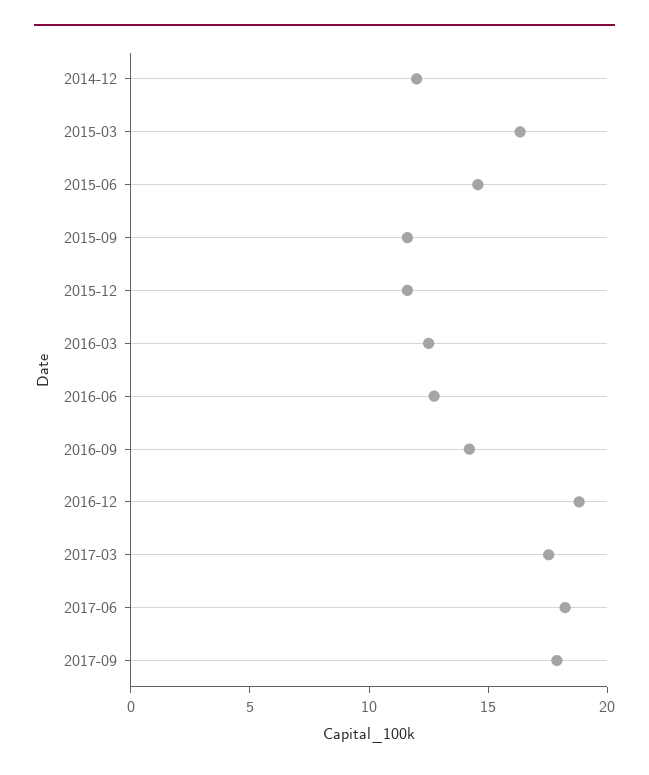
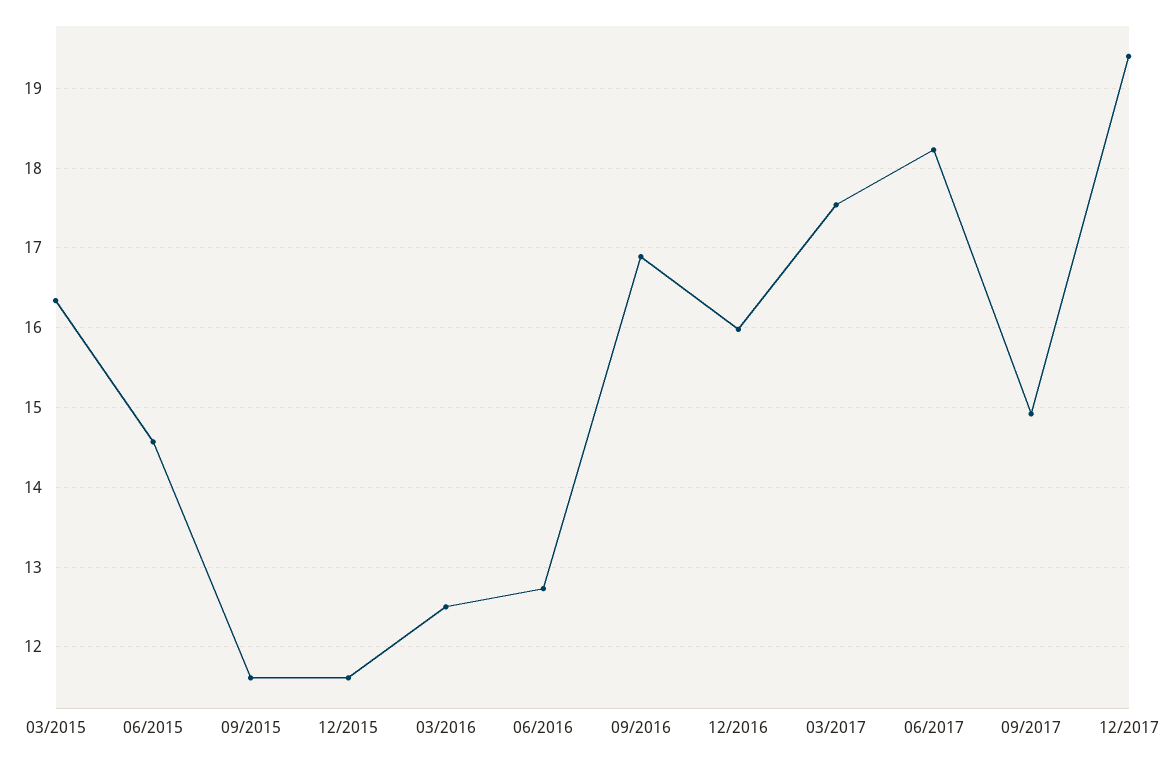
2014-12: 12 -> none
2016-09: 14 -> 16.9
2016-12: 19 -> 16
2017-09: 18 -> 14.9
12/2017: none -> 19.4

